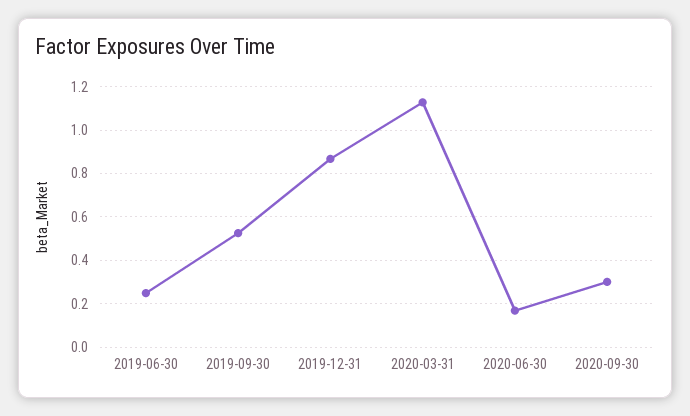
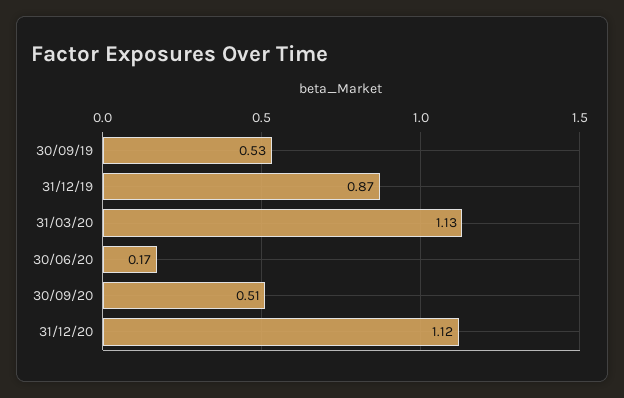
2019-06-30: 0.25 -> none
2020-09-30: 0.3 -> 0.51
31/12/20: none -> 1.12

